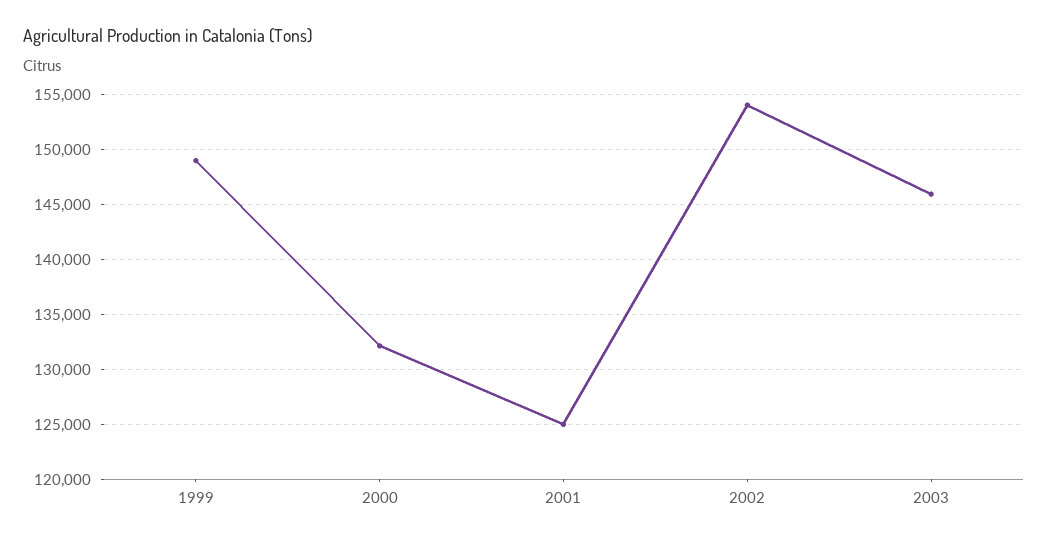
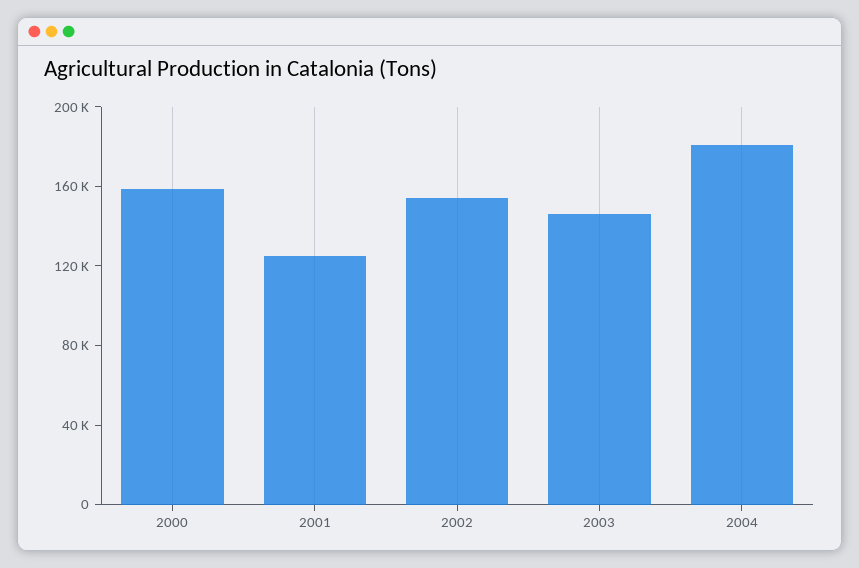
1999: 149000 -> none
2000: 132000 -> 160000
2004: none -> 180000

